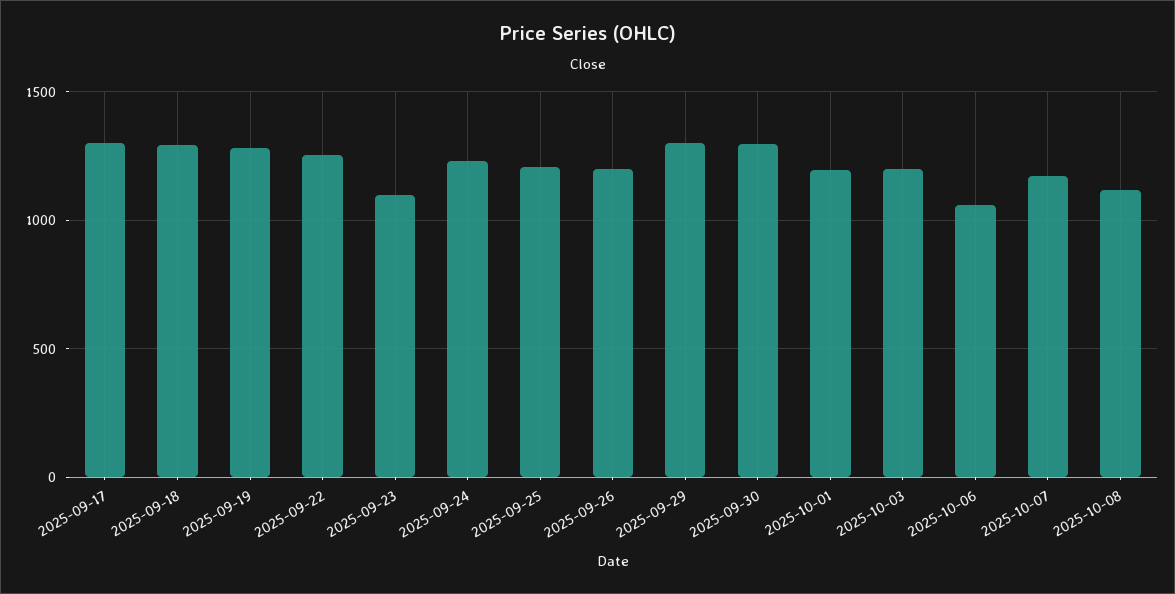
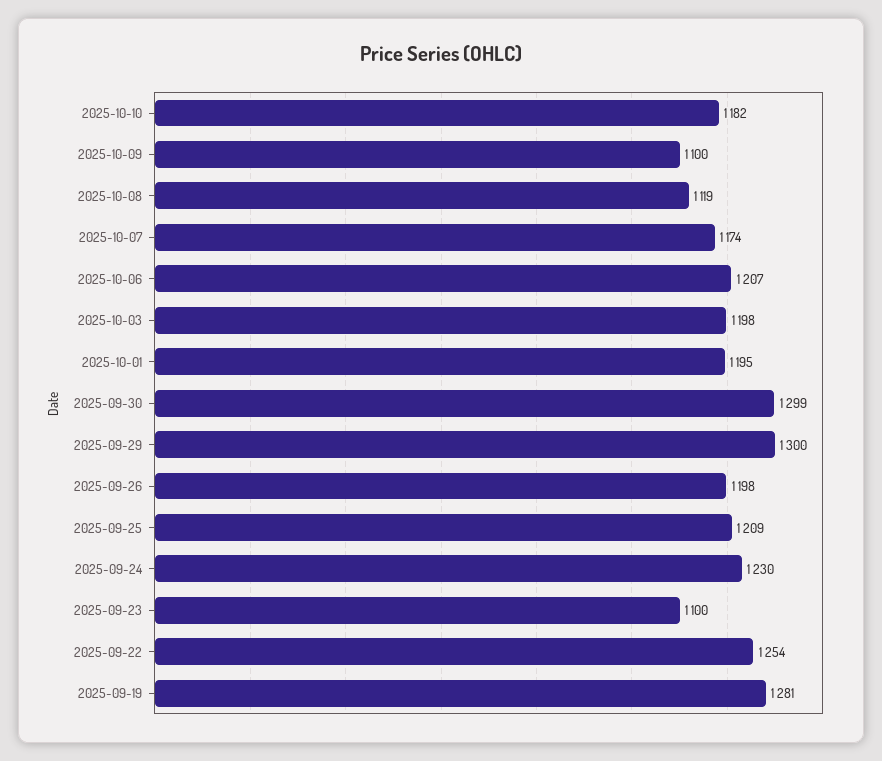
2025-09-17: 1300 -> none
2025-09-18: 1300 -> none
2025-10-06: 1050 -> 1207
2025-10-10: none -> 1182
2025-10-09: none -> 1100

